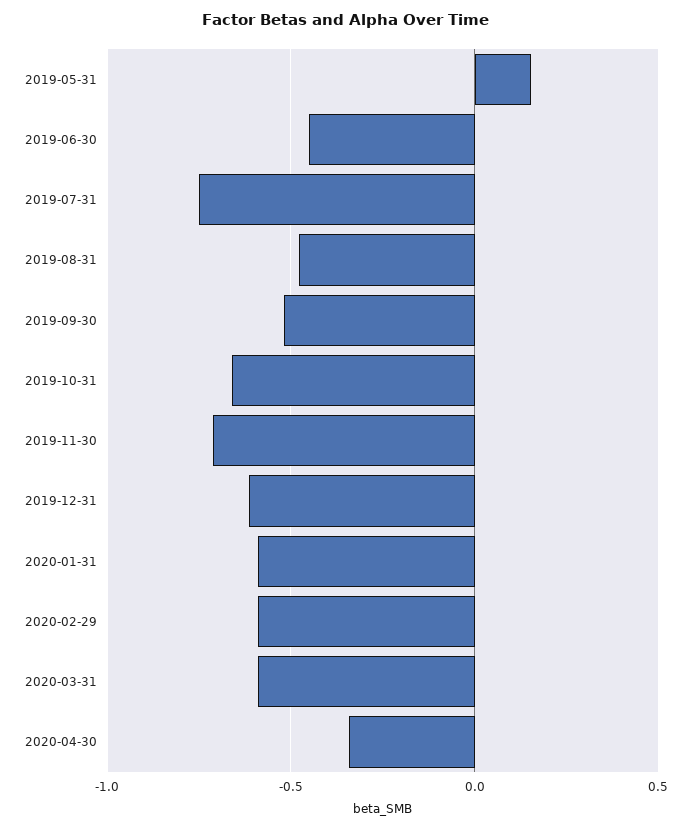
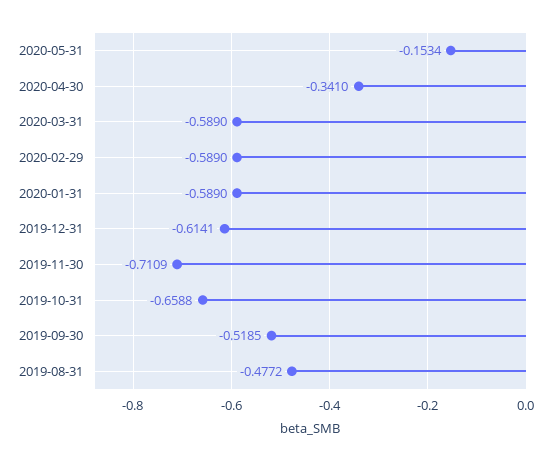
2019-05-31: 0.15 -> none
2019-06-30: -0.45 -> none
2019-07-31: -0.75 -> none
2020-05-31: none -> -0.1534

